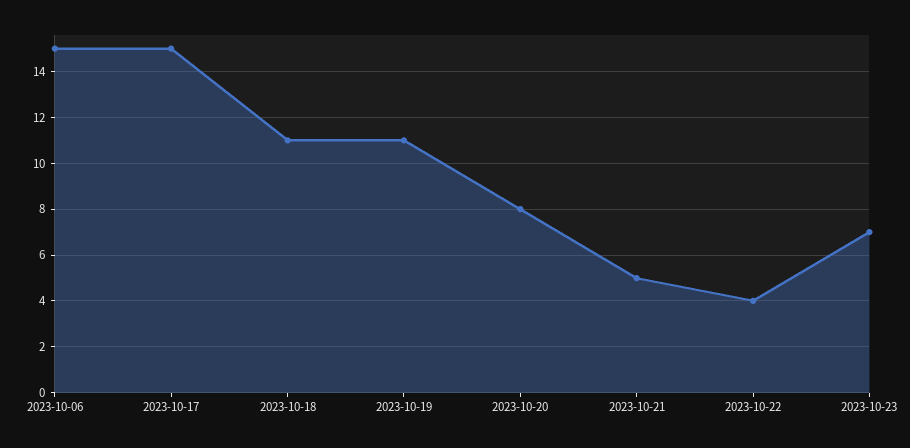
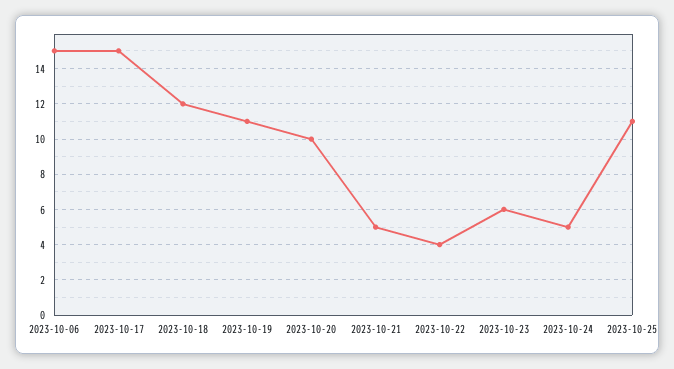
2023-10-18: 11 -> 12
2023-10-20: 8 -> 10
2023-10-23: 7 -> 6
2023-10-24: none -> 5
2023-10-25: none -> 11

